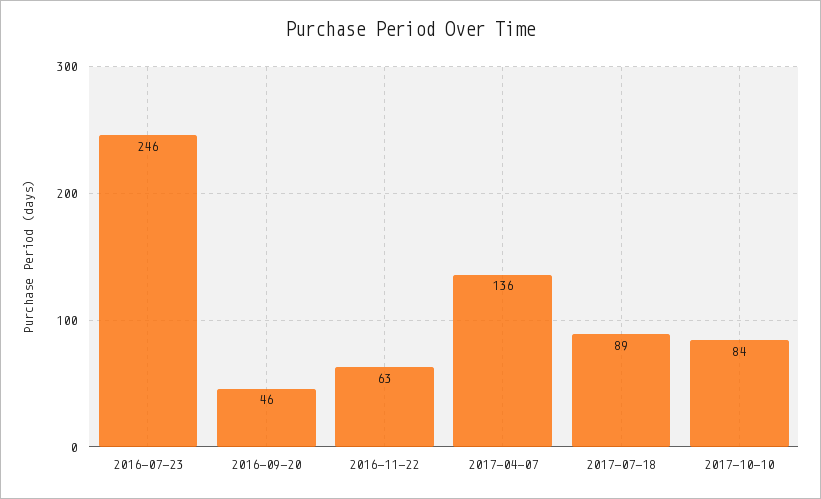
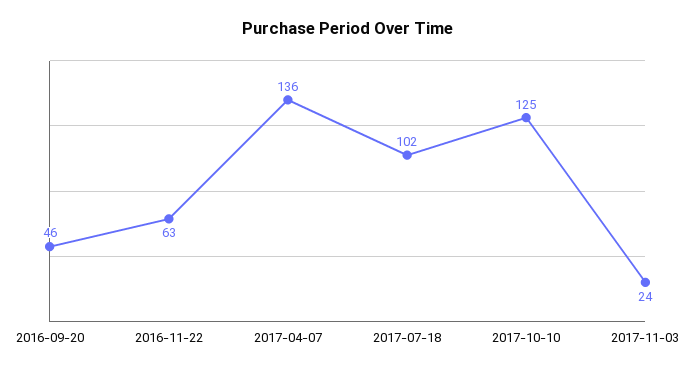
2016-07-23: 246 -> none
2017-07-18: 89 -> 102
2017-10-10: 84 -> 125
2017-11-03: none -> 24

